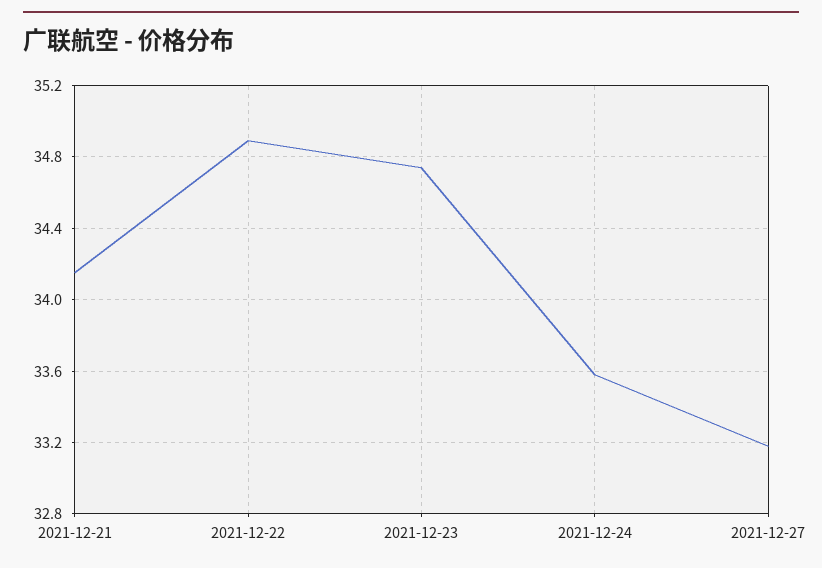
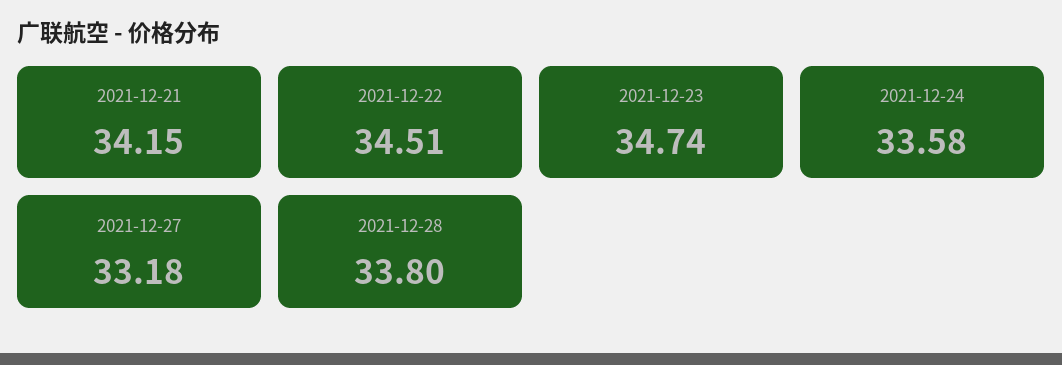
2021-12-22: 34.9 -> 34.51
2021-12-28: none -> 33.8

